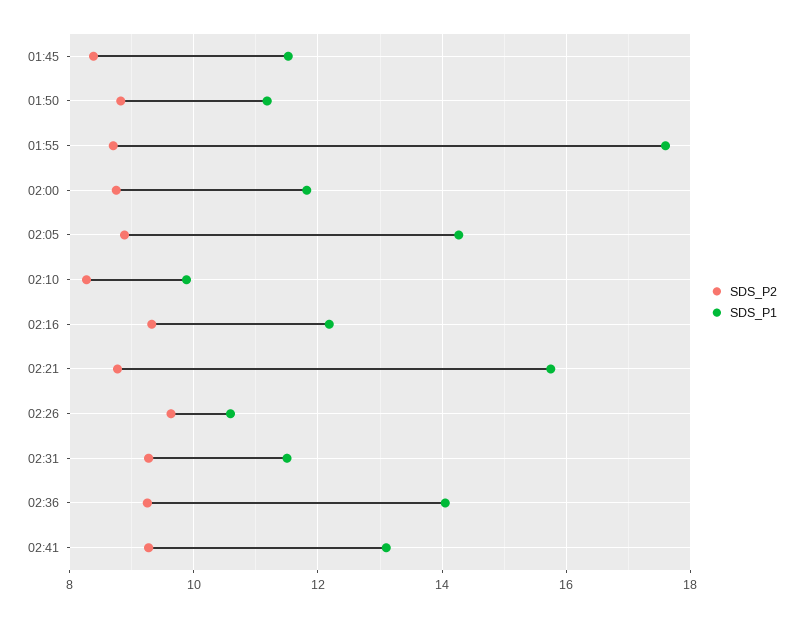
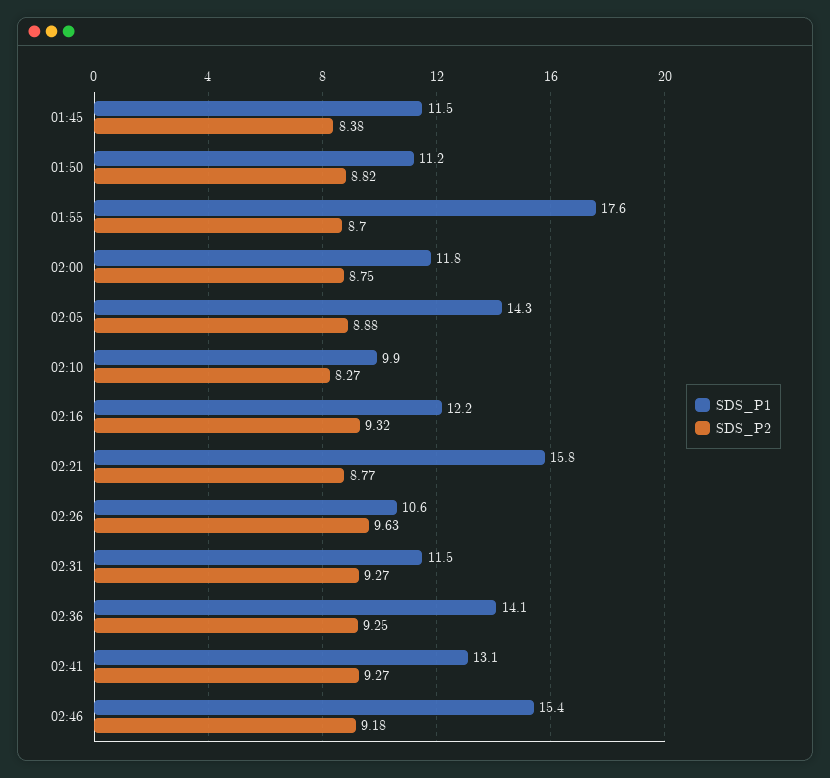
SDS_P1, 02:46: none -> 15.4
SDS_P2, 02:46: none -> 9.18

